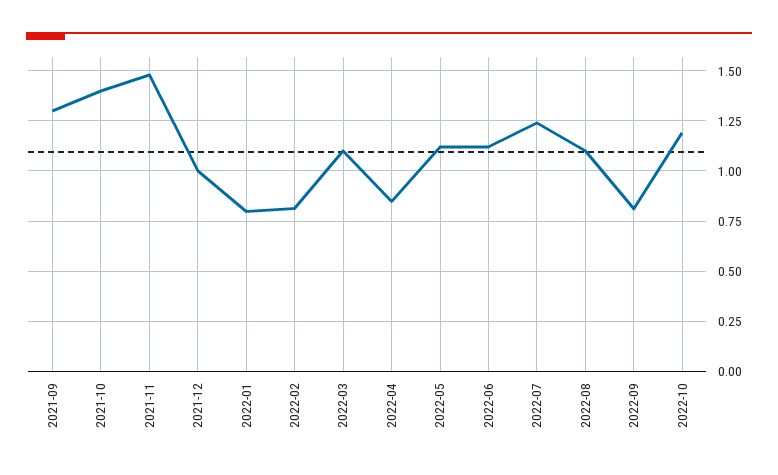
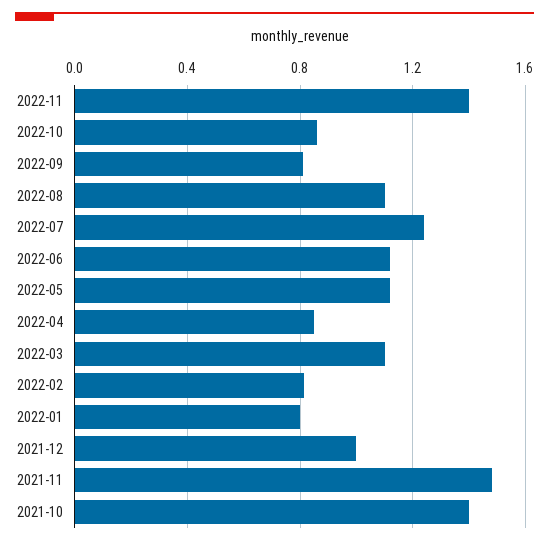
2021-09: 1.3 -> none
2022-10: 1.2 -> 0.85
2022-11: none -> 1.4

